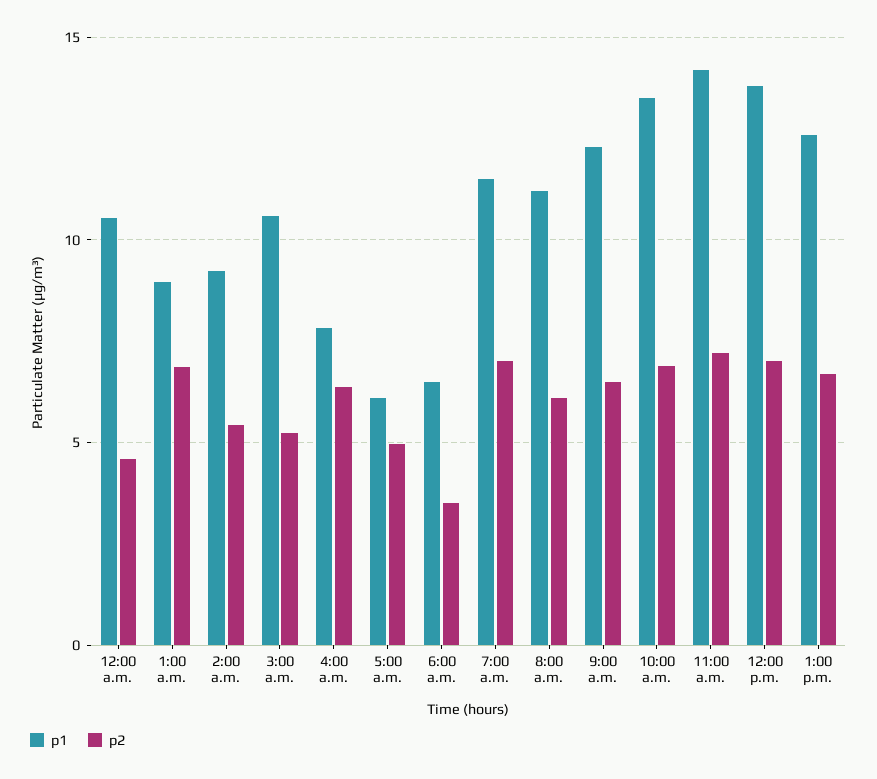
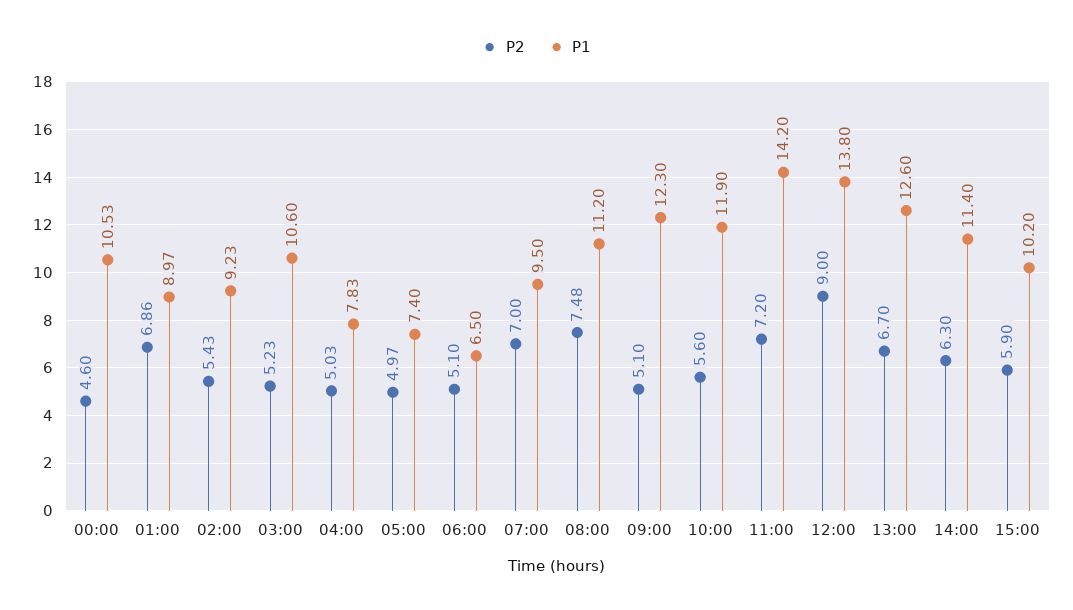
p2, 4:00 a.m.: 6.5 -> 5.03
p1, 5:00 a.m.: 6 -> 7.4
p2, 6:00 a.m.: 3.5 -> 5.1
p1, 7:00 a.m.: 11.5 -> 9.5
p2, 8:00 a.m.: 6 -> 7.48
p2, 9:00 a.m.: 6.5 -> 5.1
p1, 10:00 a.m.: 13.5 -> 11.9
p2, 10:00 a.m.: 7 -> 5.6
p2, 12:00 p.m.: 7 -> 9
p2, 14:00: none -> 6.3
p1, 14:00: none -> 11.4
p2, 15:00: none -> 5.9
p1, 15:00: none -> 10.2

